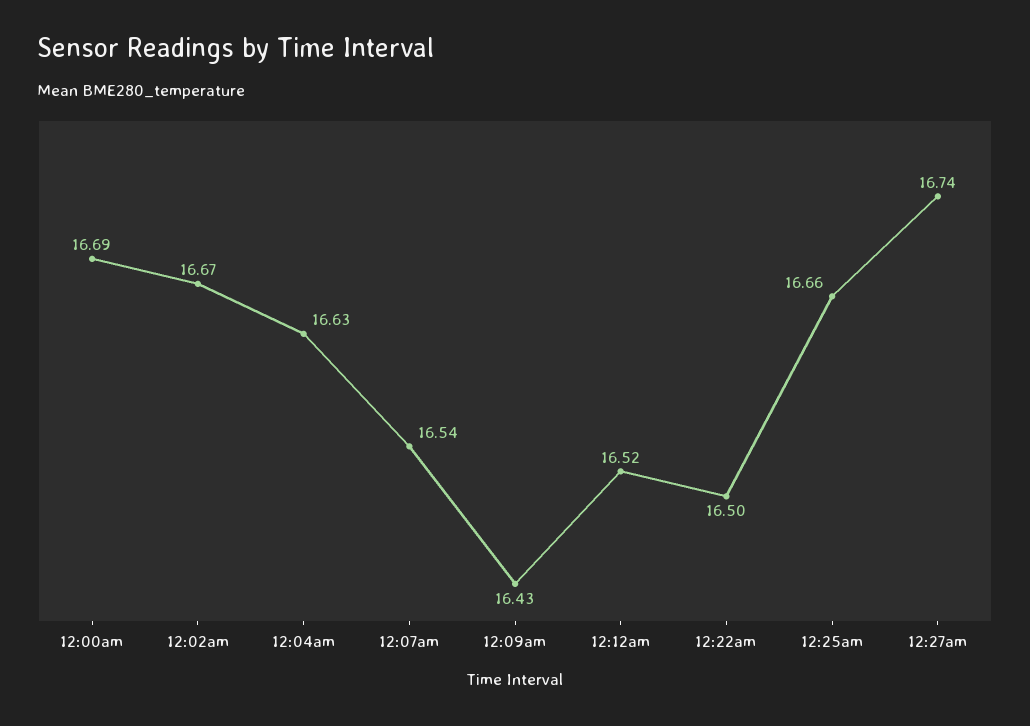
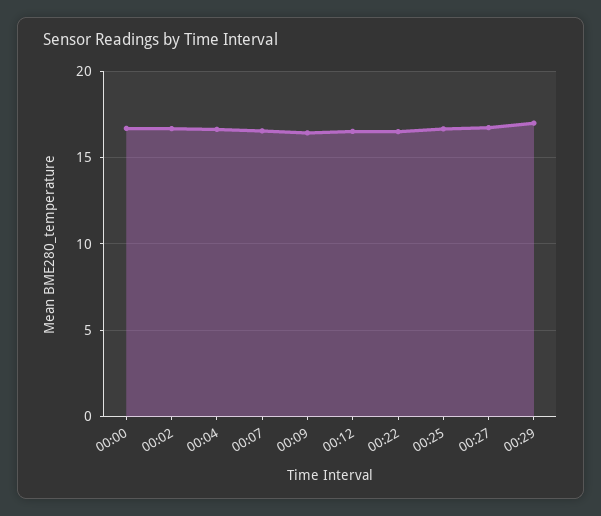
00:29: none -> 17

